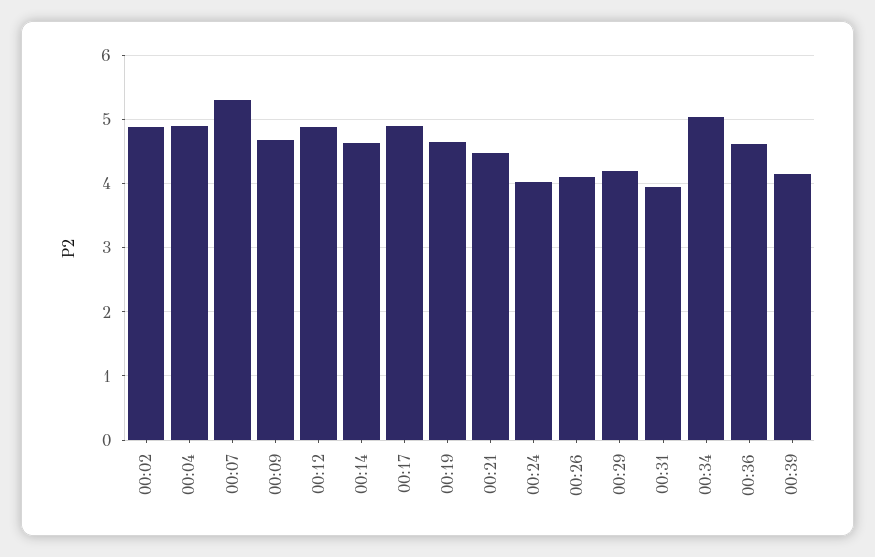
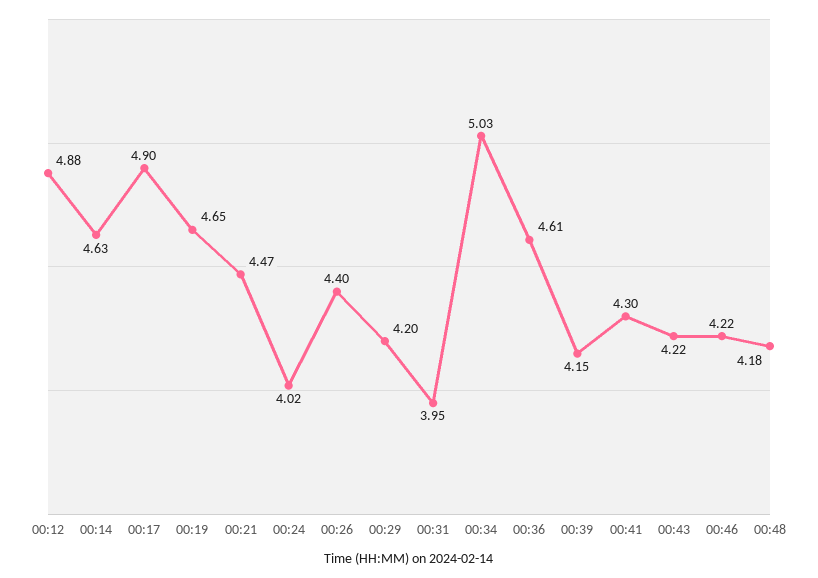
00:02: 4.9 -> none
00:04: 4.9 -> none
00:07: 5.3 -> none
00:09: 4.7 -> none
00:26: 4.1 -> 4.4
00:41: none -> 4.3
00:43: none -> 4.22
00:46: none -> 4.22
00:48: none -> 4.18

